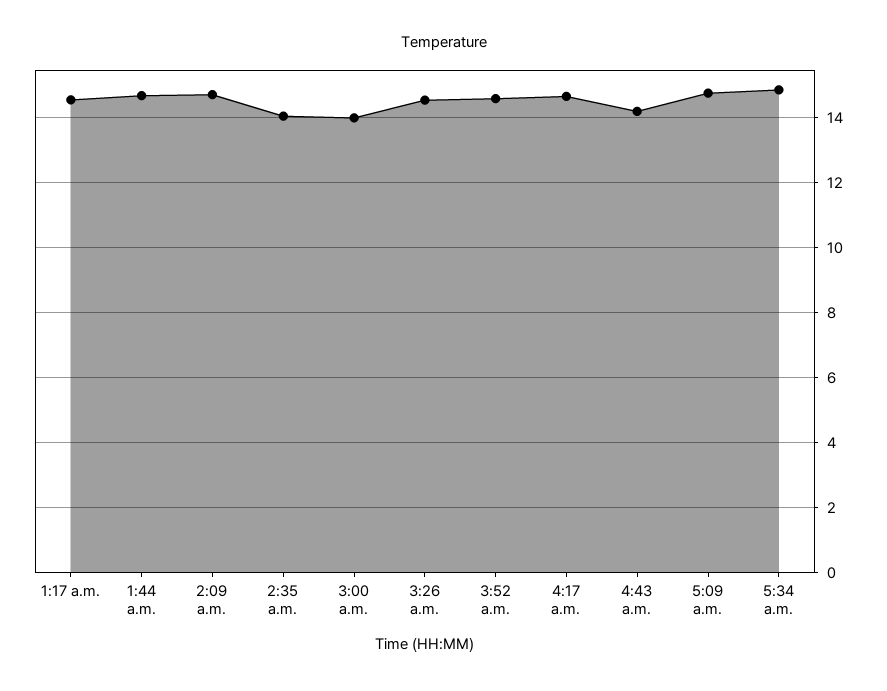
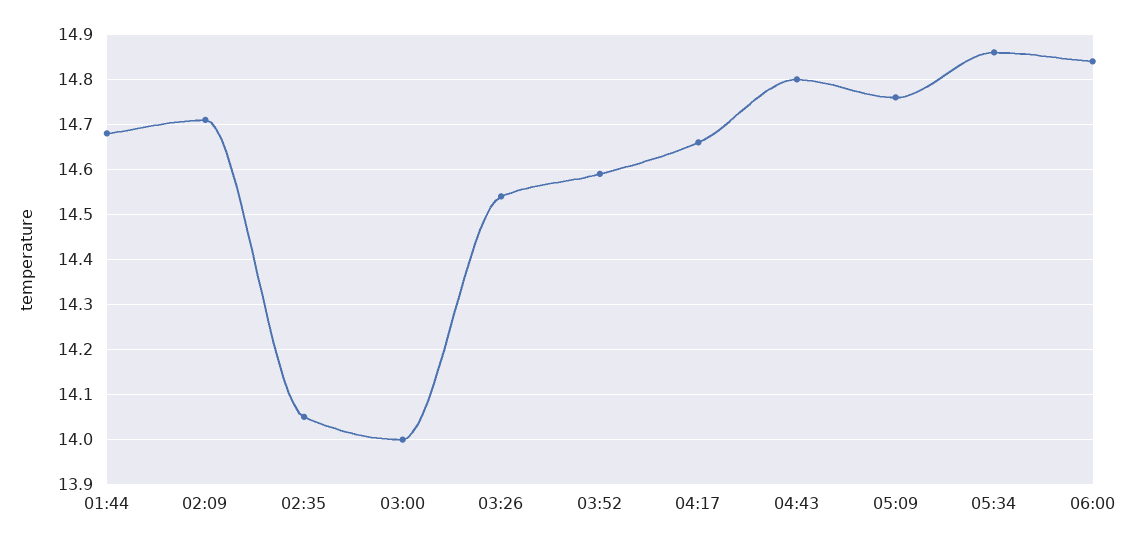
1:17 a.m.: 14.6 -> none
4:43 a.m.: 14.2 -> 14.8
06:00: none -> 14.85

